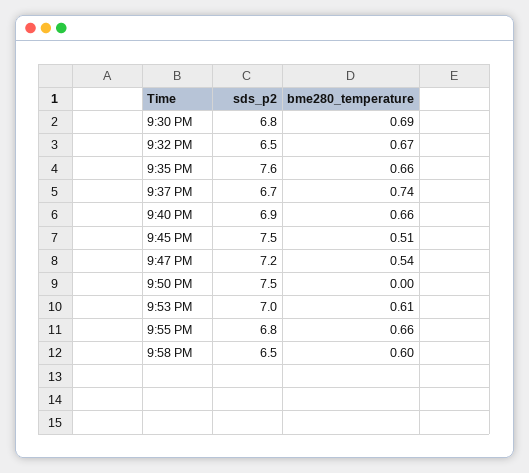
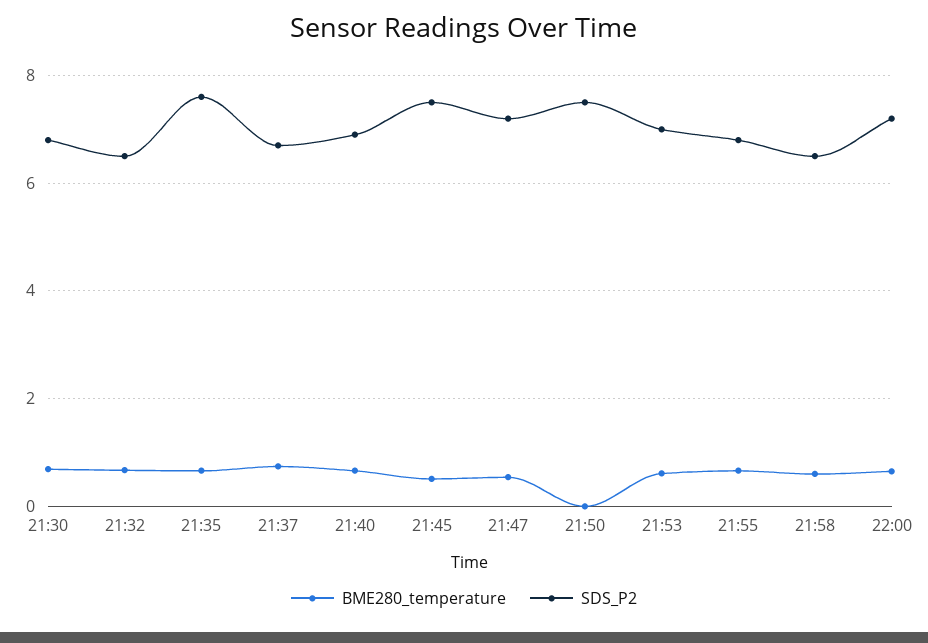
bme280_temperature, 22:00: none -> 0.6
sds_p2, 22:00: none -> 7.2

